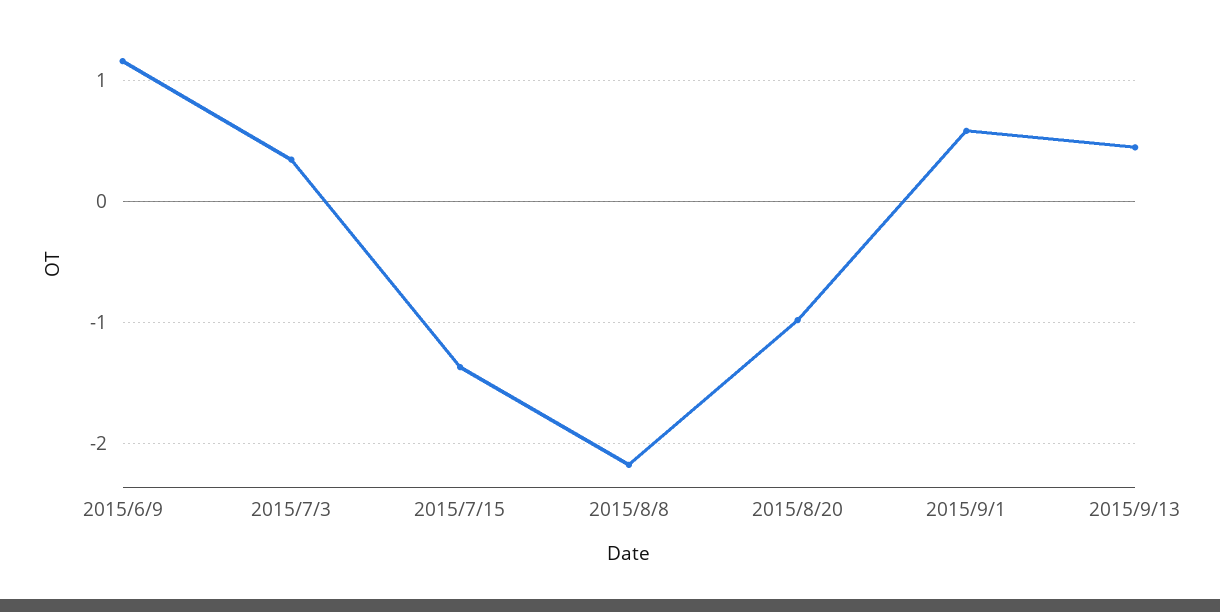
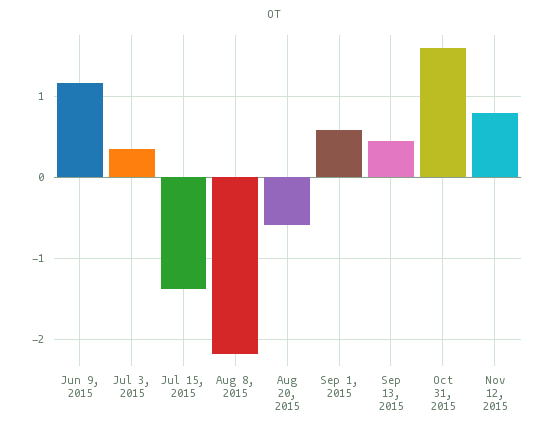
2015/8/20: -1 -> -0.6
Oct 31, 2015: none -> 1.6
Nov 12, 2015: none -> 0.8

